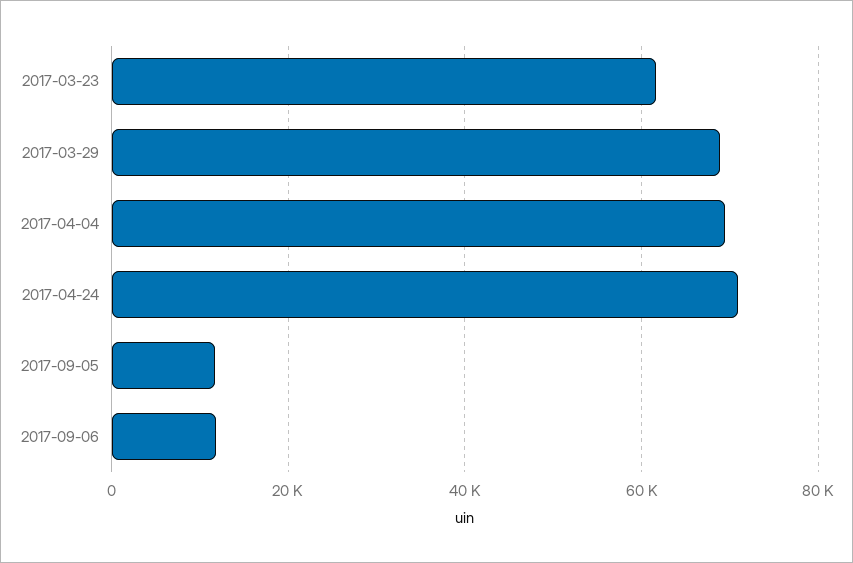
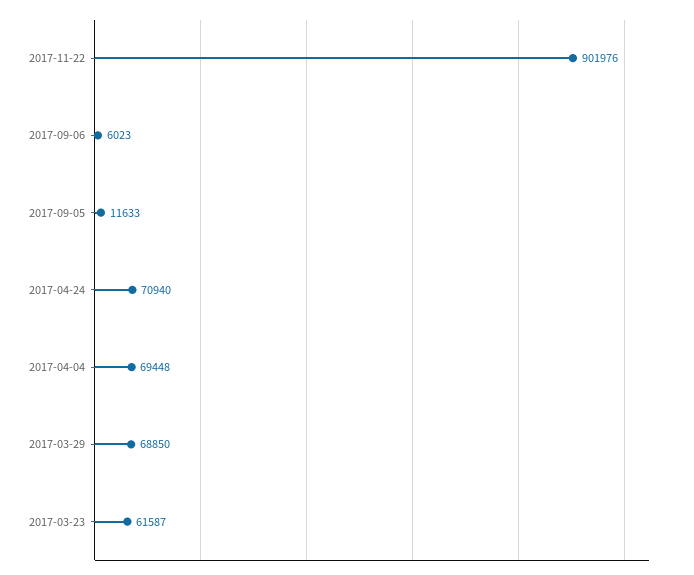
2017-09-06: 12000 -> 6023
2017-11-22: none -> 901976

